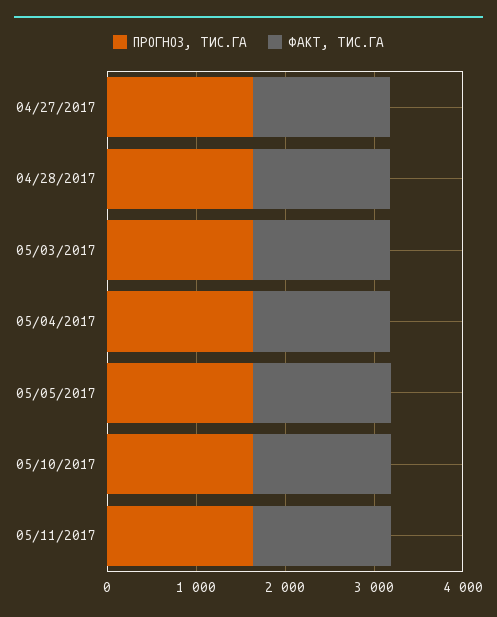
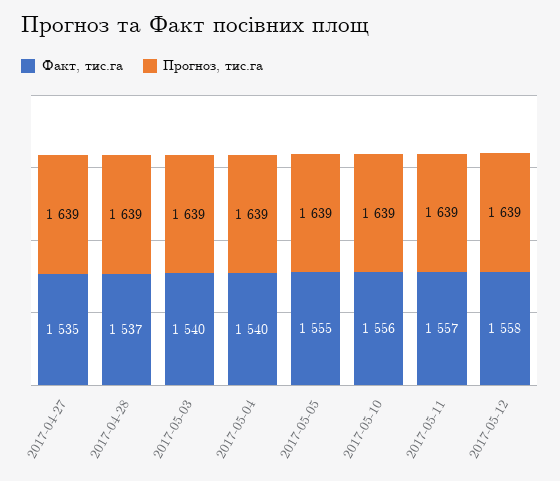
ФАКТ, ТИС.ГА, 2017-05-12: none -> 1558
ПРОГНОЗ, ТИС.ГА, 2017-05-12: none -> 1639

